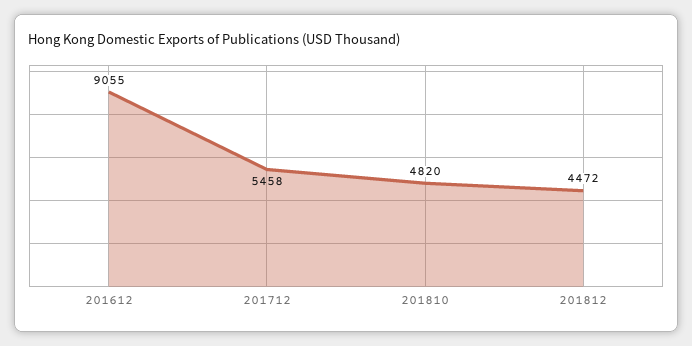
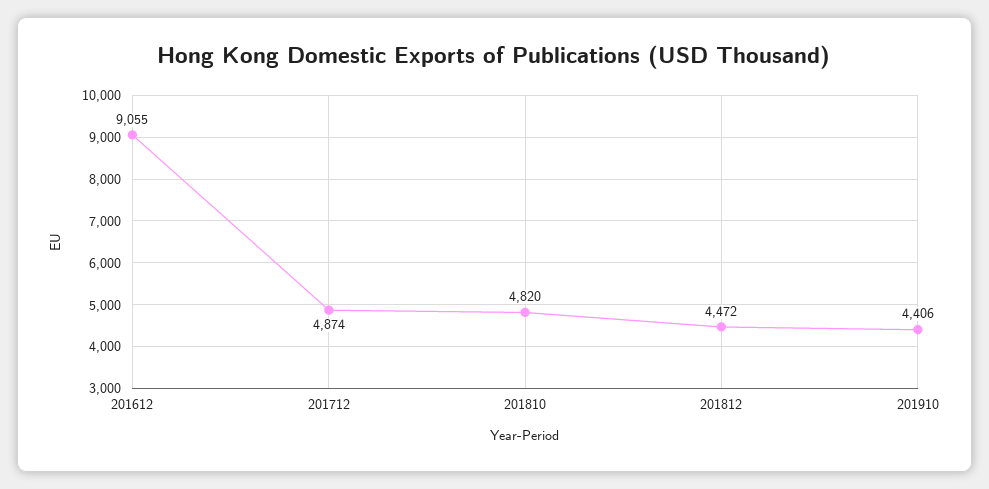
201712: 5458 -> 4874
201910: none -> 4406

